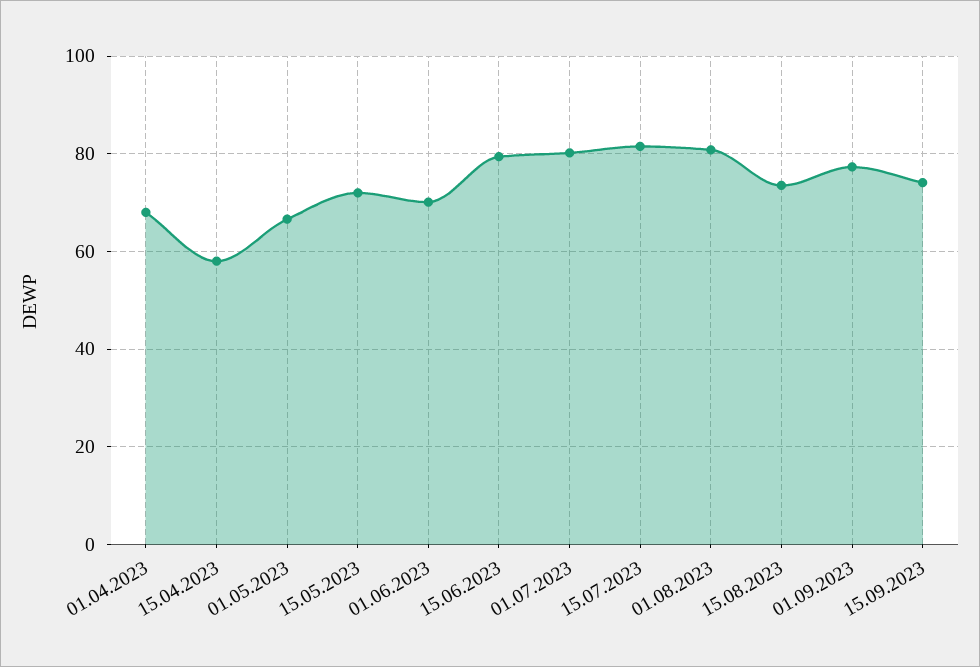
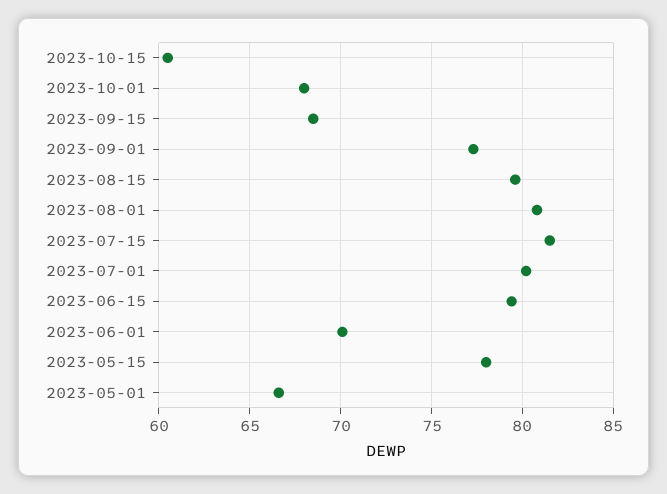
01.04.2023: 68 -> none
15.04.2023: 58 -> none
15.05.2023: 72 -> 78
15.08.2023: 74 -> 79.5
15.09.2023: 74 -> 68.5
2023-10-15: none -> 60.5
2023-10-01: none -> 68

